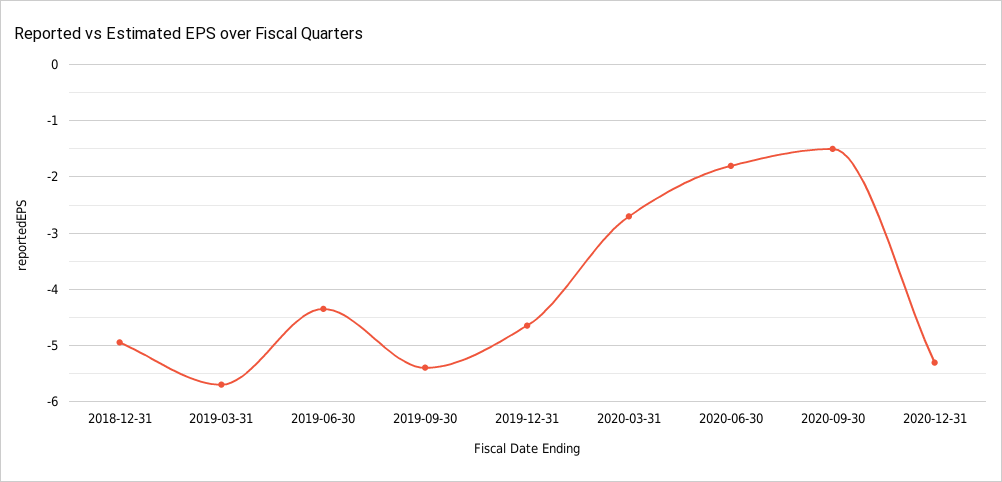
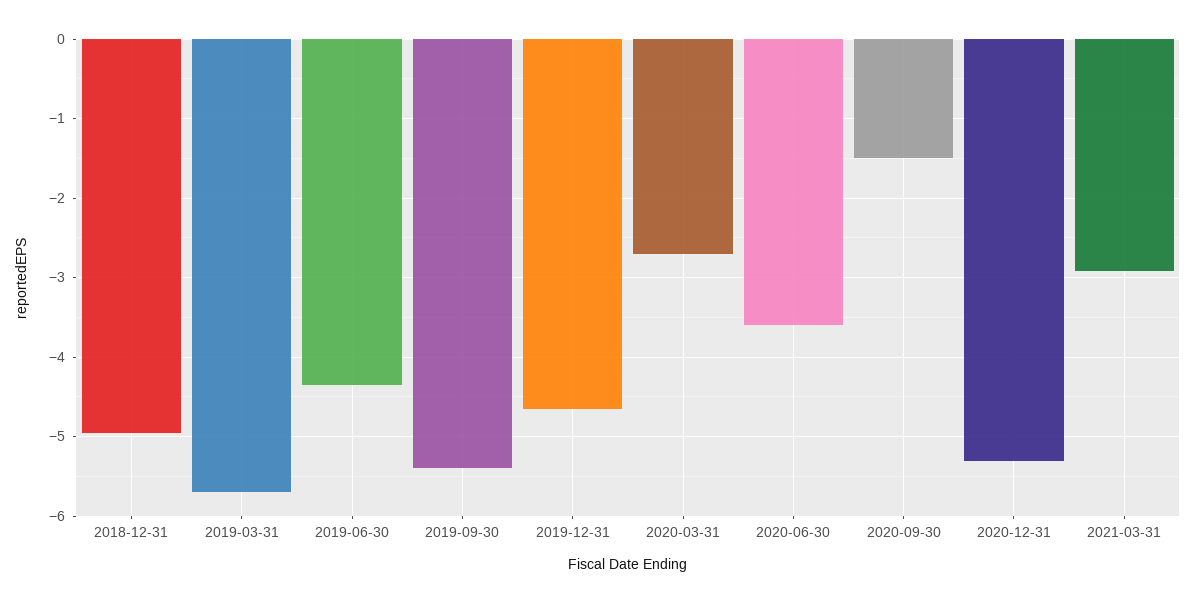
2020-06-30: -1.8 -> -3.6
2021-03-31: none -> -2.9

